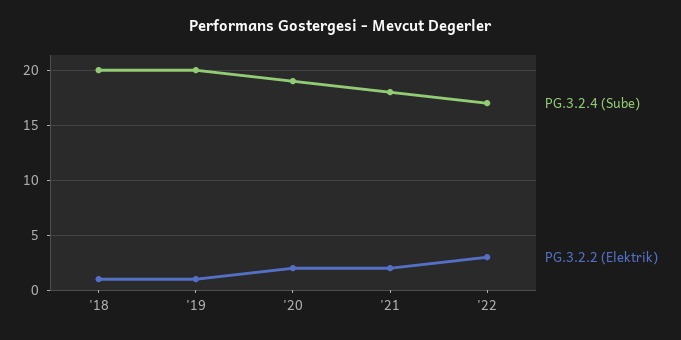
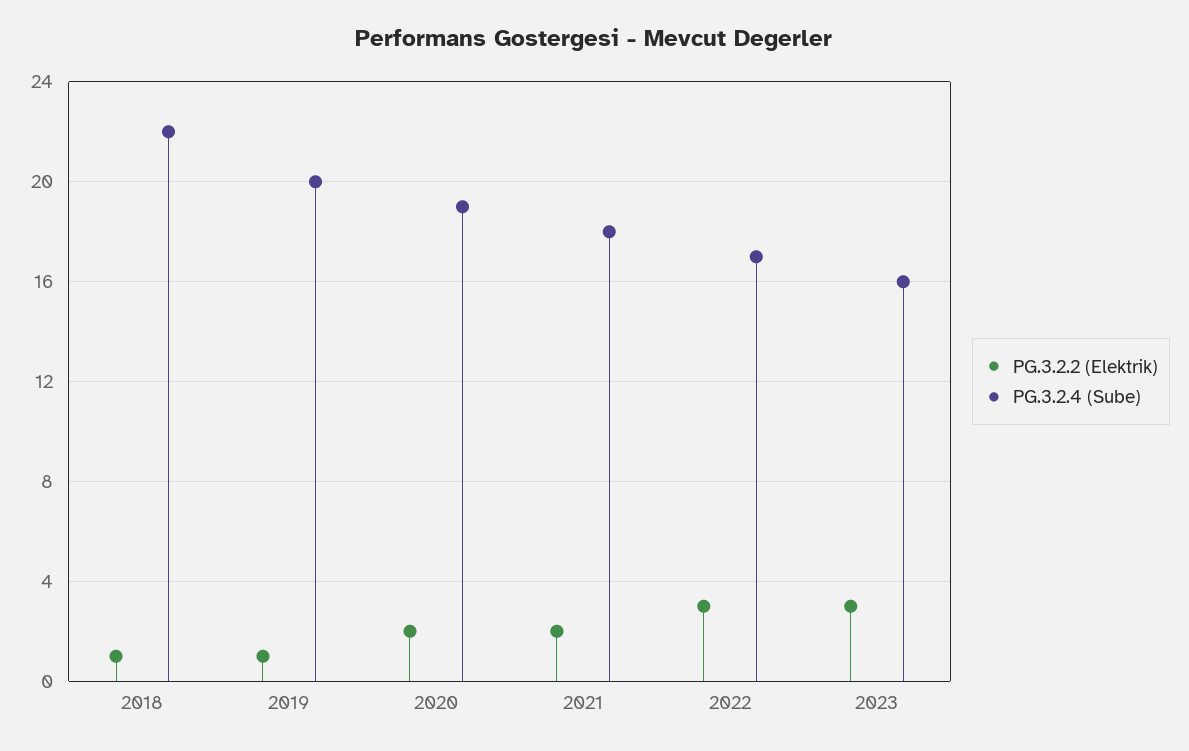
PG.3.2.4 (Sube), '18: 20 -> 22
PG.3.2.2 (Elektrik), 2023: none -> 3
PG.3.2.4 (Sube), 2023: none -> 16

